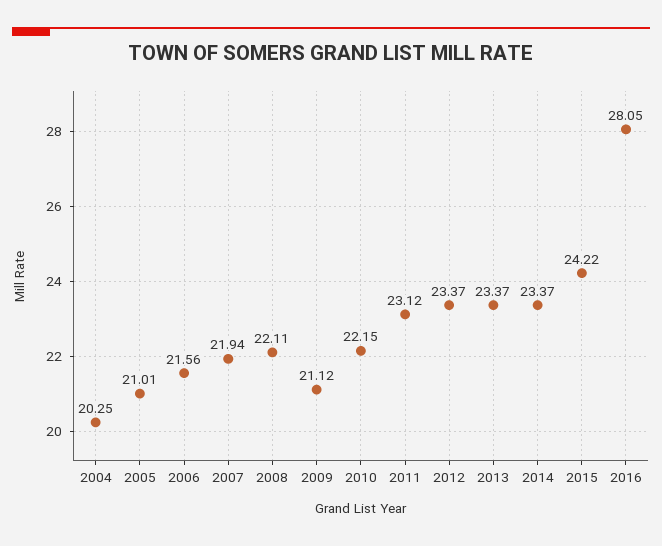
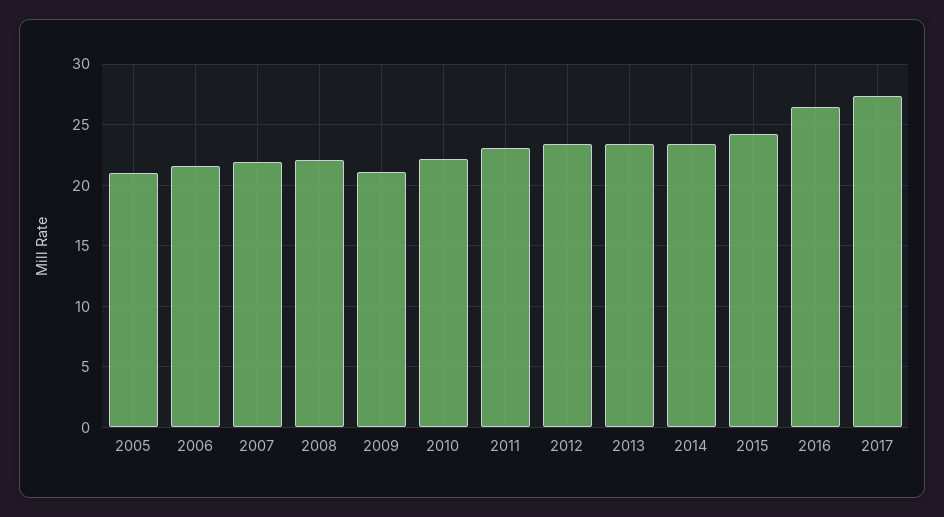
2004: 20.25 -> none
2016: 28.05 -> 26.5
2017: none -> 27.5

